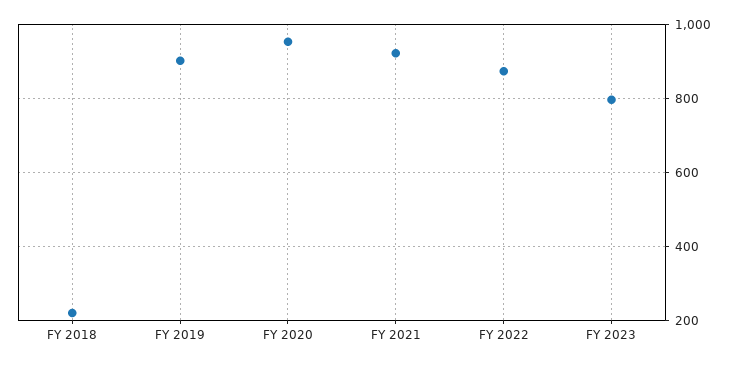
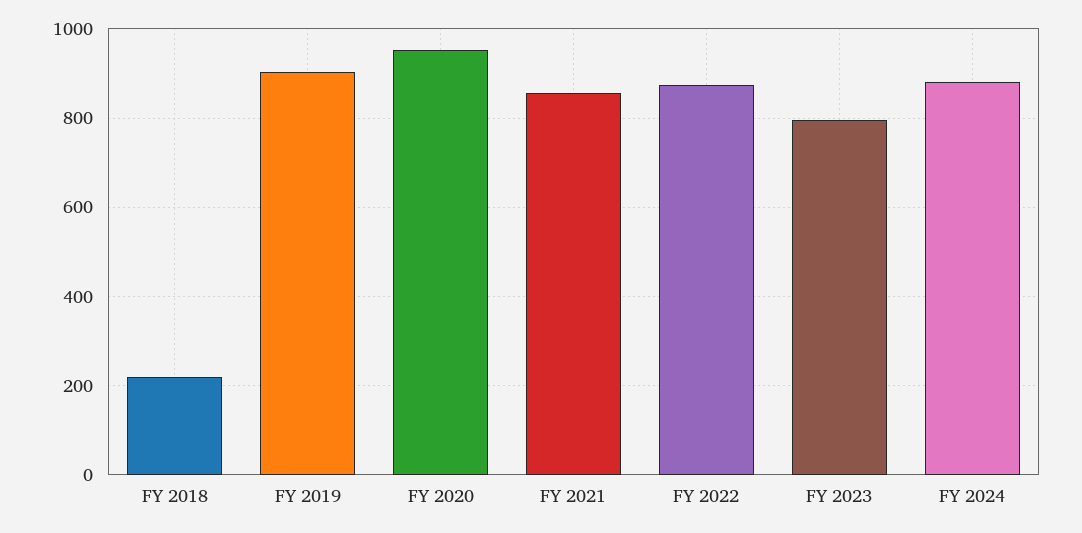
FY 2021: 920 -> 860
FY 2024: none -> 880

